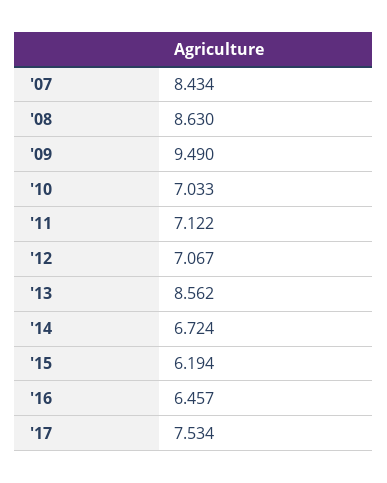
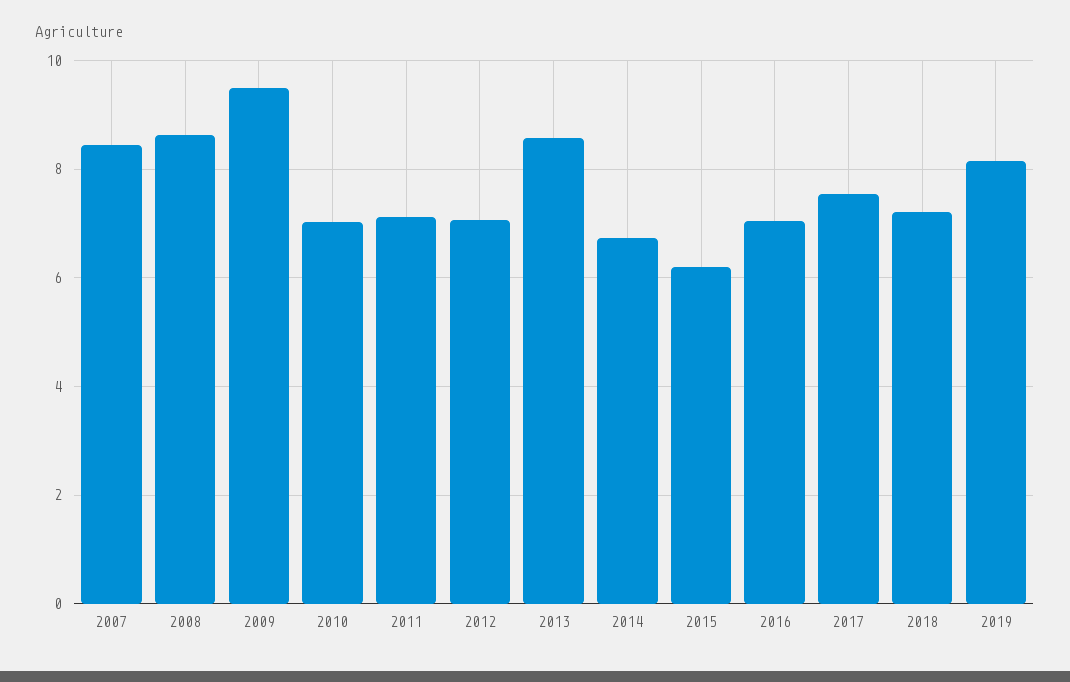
'16: 6.457 -> 7
2018: none -> 7.2
2019: none -> 8.2

